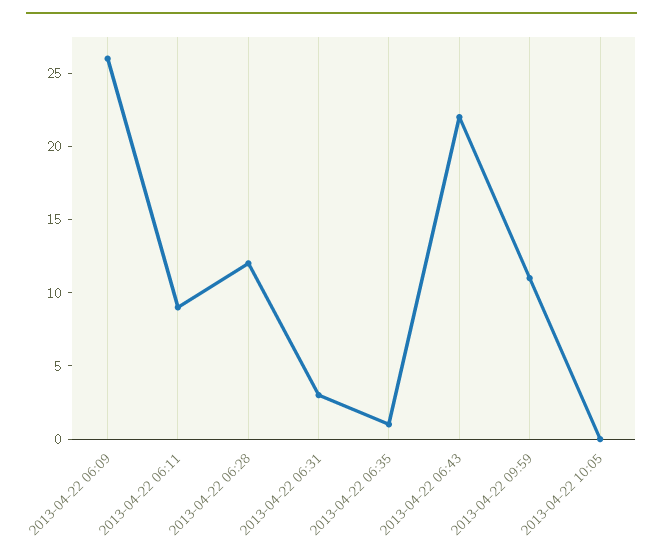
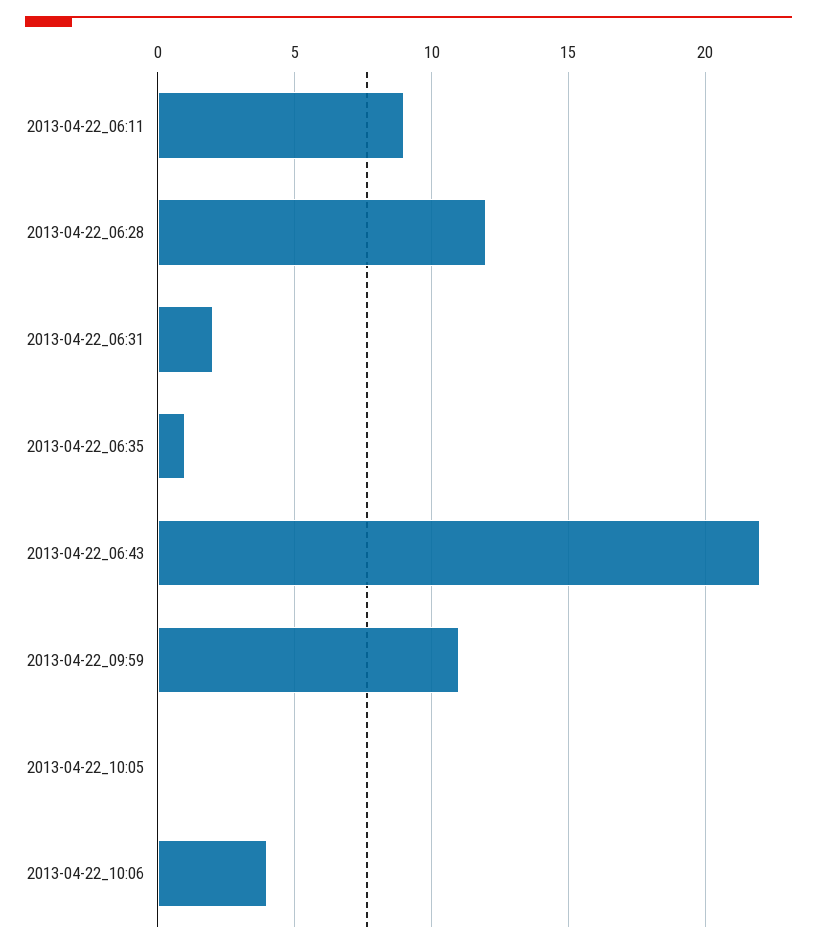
2013-04-22 06:09: 26 -> none
2013-04-22 06:31: 3 -> 2
2013-04-22_10:06: none -> 4

